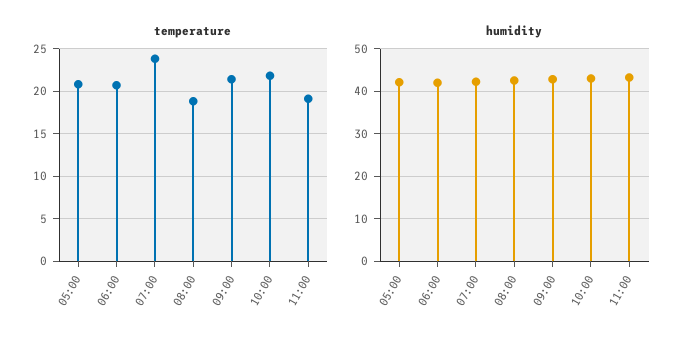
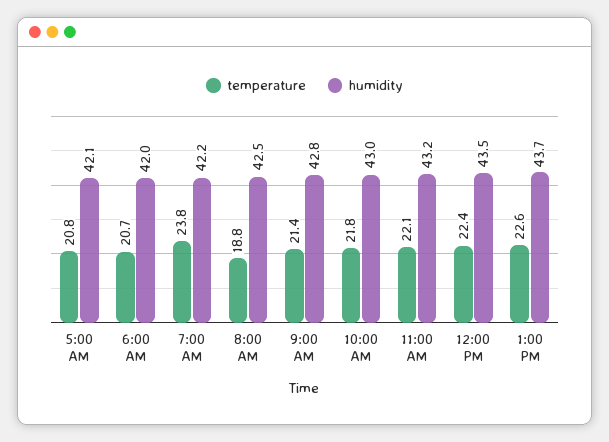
temperature, 11:00: 19 -> 22.1
temperature, 12:00 PM: none -> 22.4
humidity, 12:00 PM: none -> 43.5
temperature, 1:00 PM: none -> 22.6
humidity, 1:00 PM: none -> 43.7

